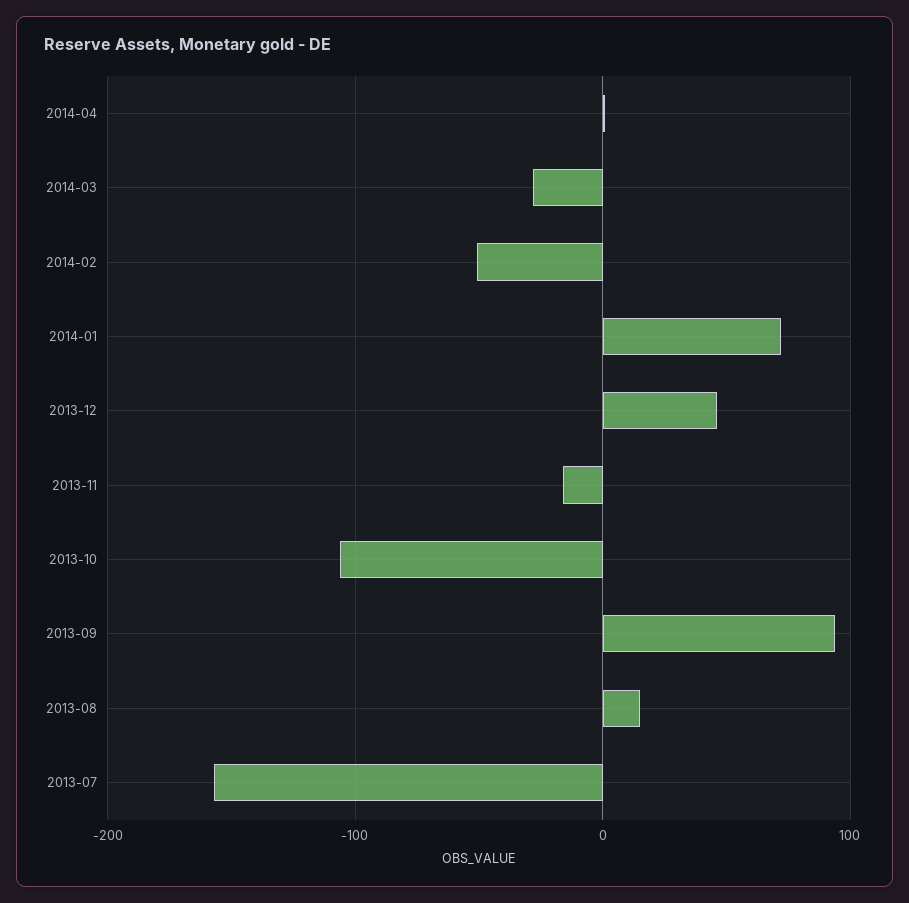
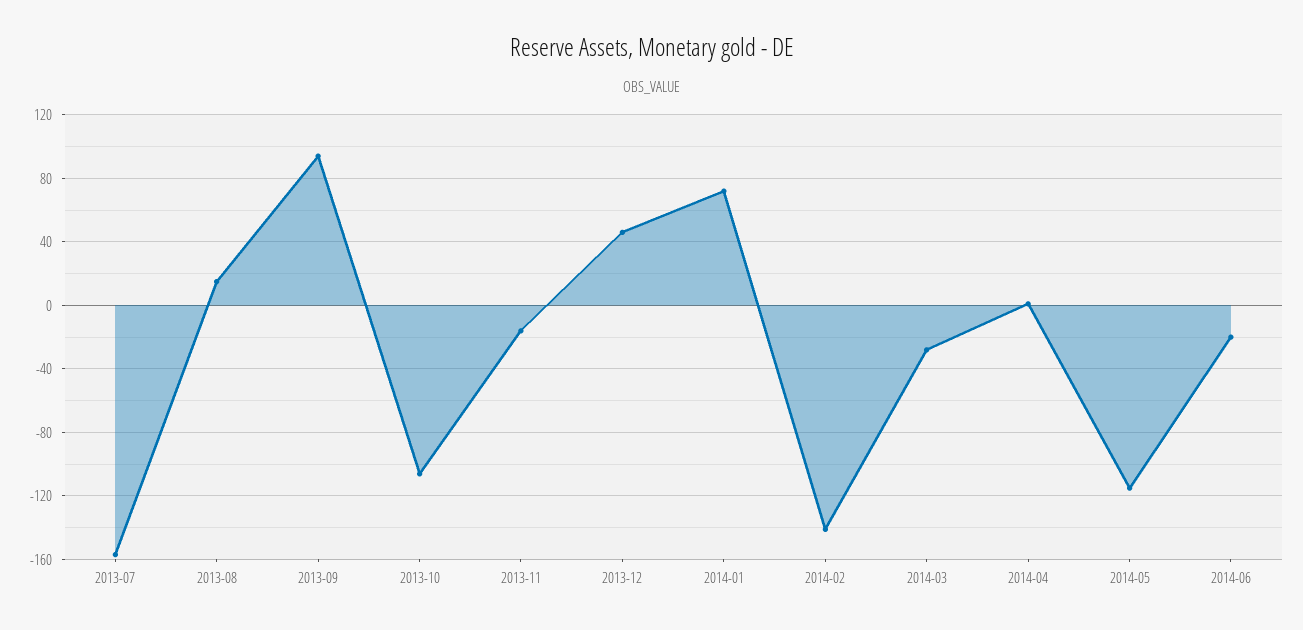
2014-02: -50 -> -140
2014-05: none -> -115
2014-06: none -> -20

